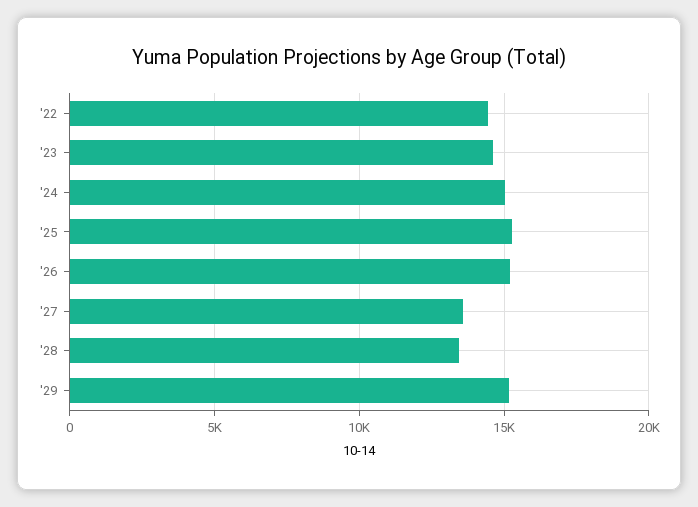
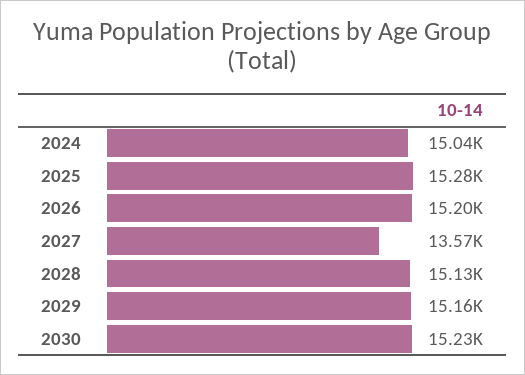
'22: 14500 -> none
'23: 14500 -> none
'28: 13500 -> 15130
2030: none -> 15230

